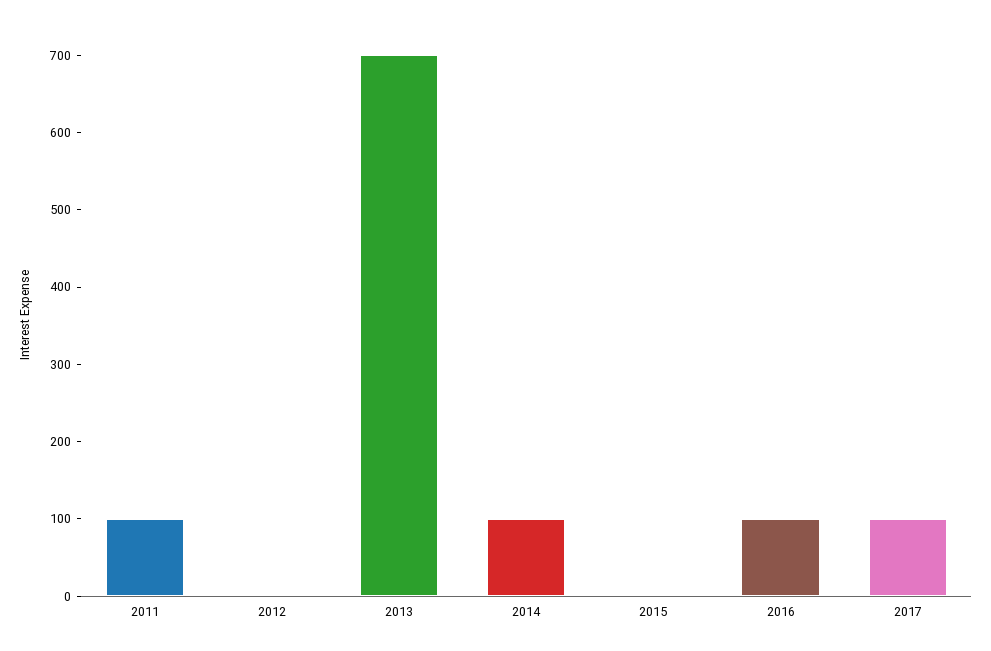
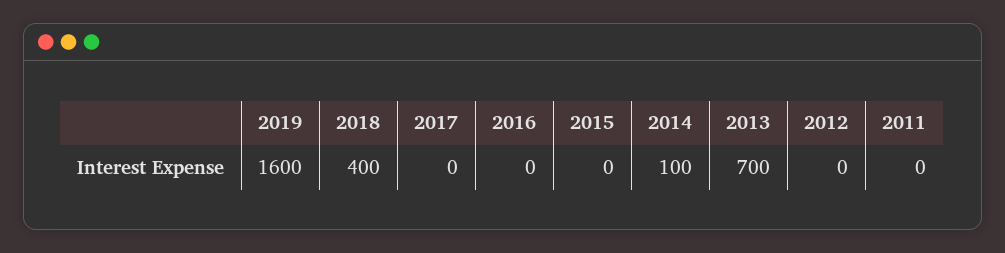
2011: 100 -> 0
2016: 100 -> 0
2017: 100 -> 0
2019: none -> 1600
2018: none -> 400

